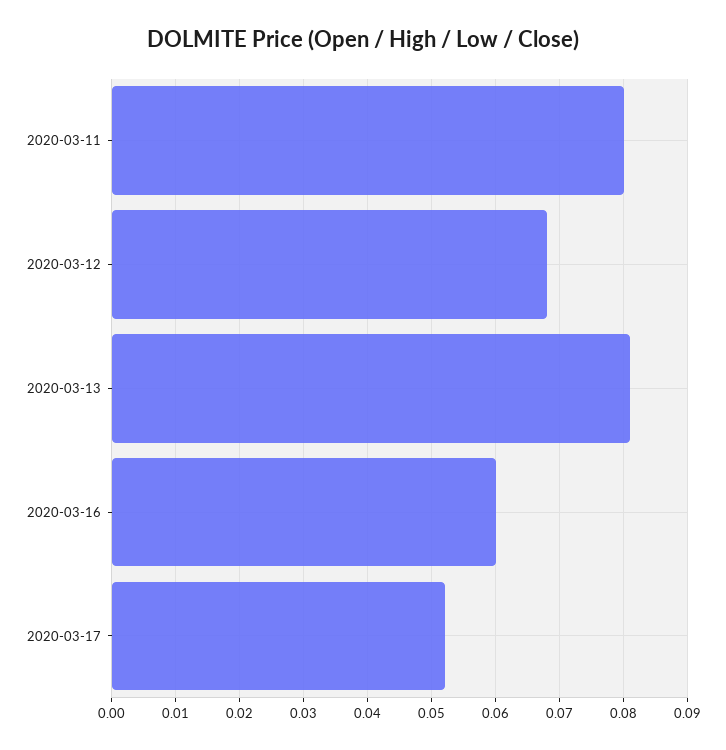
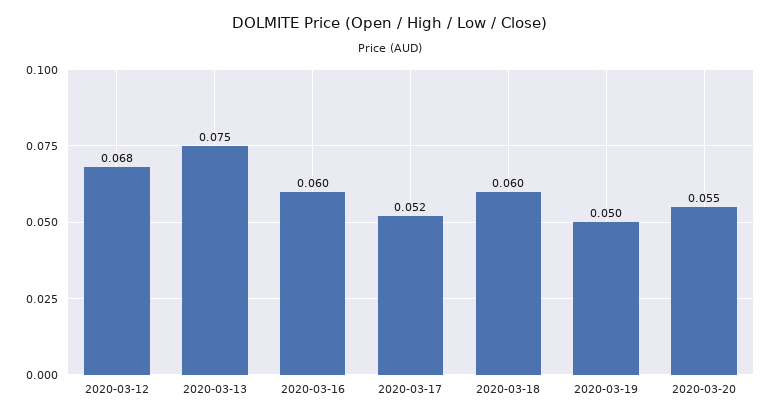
2020-03-11: 0.08 -> none
2020-03-13: 0.081 -> 0.075
2020-03-18: none -> 0.06
2020-03-19: none -> 0.05
2020-03-20: none -> 0.055

